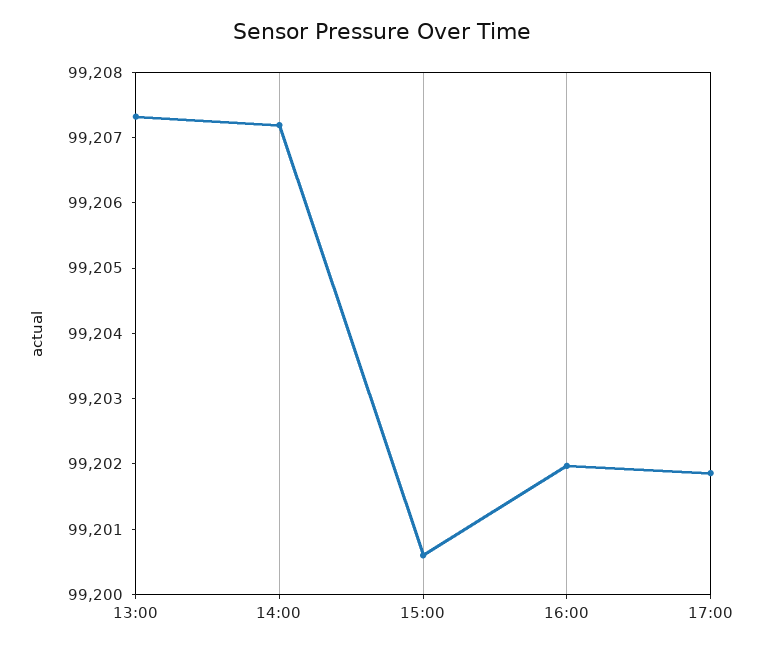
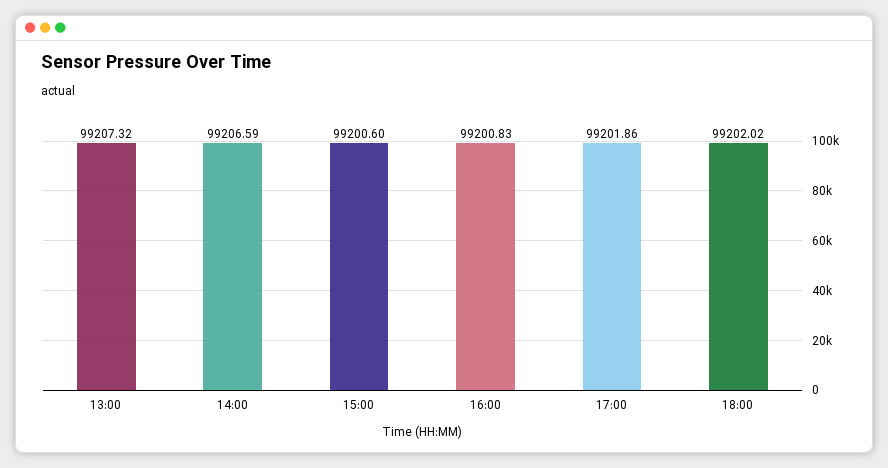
14:00: 99207.2 -> 99206.59
16:00: 99202 -> 99200.83
18:00: none -> 99202.02

